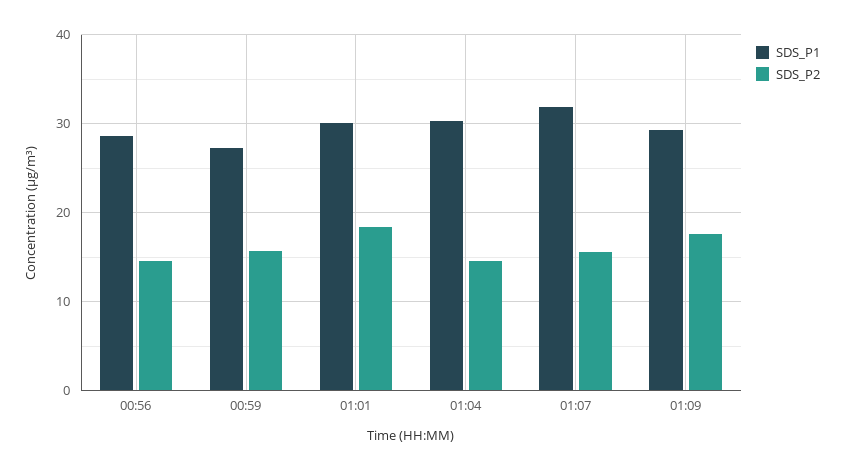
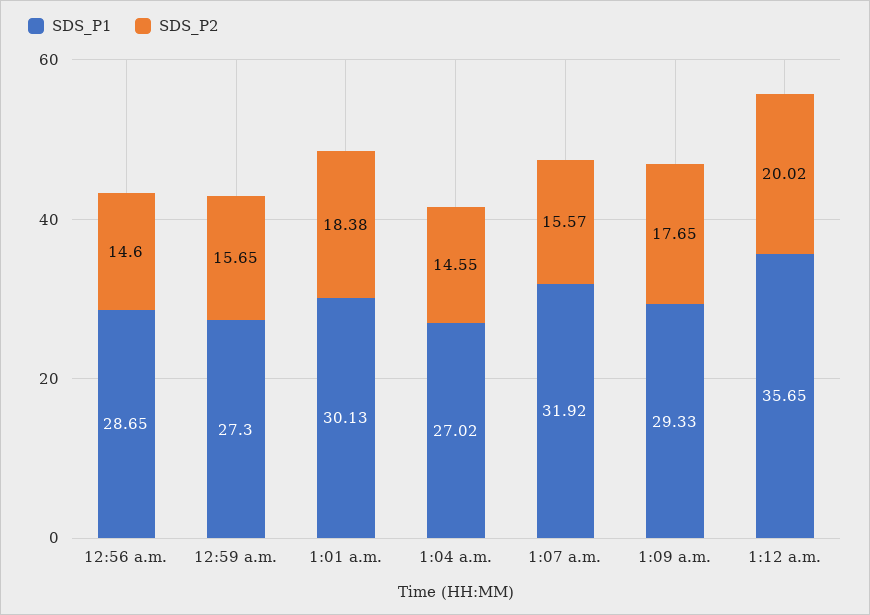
SDS_P1, 01:04: 30 -> 27.02
SDS_P1, 1:12 a.m.: none -> 35.65
SDS_P2, 1:12 a.m.: none -> 20.02

